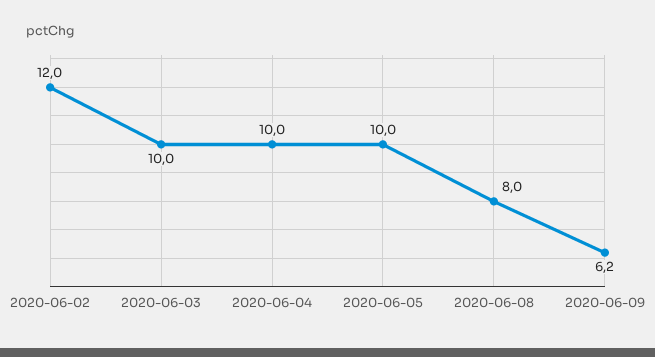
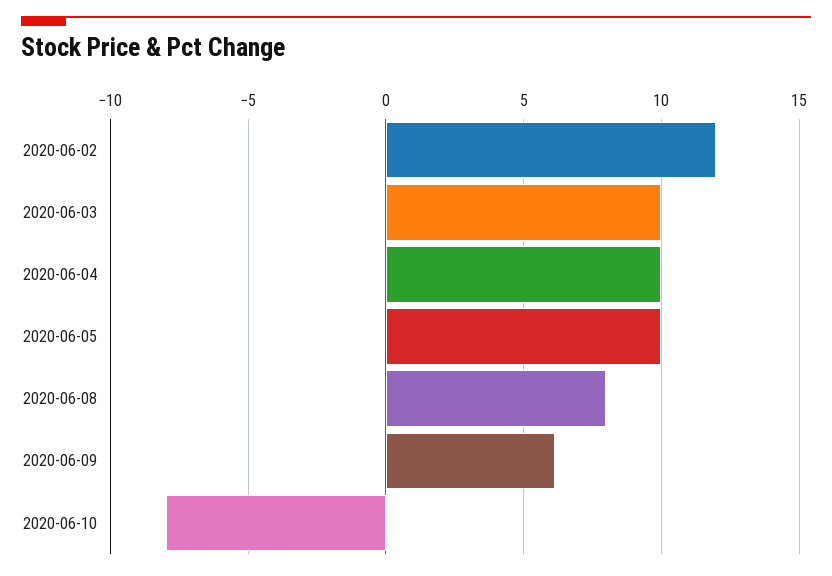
2020-06-10: none -> -8

